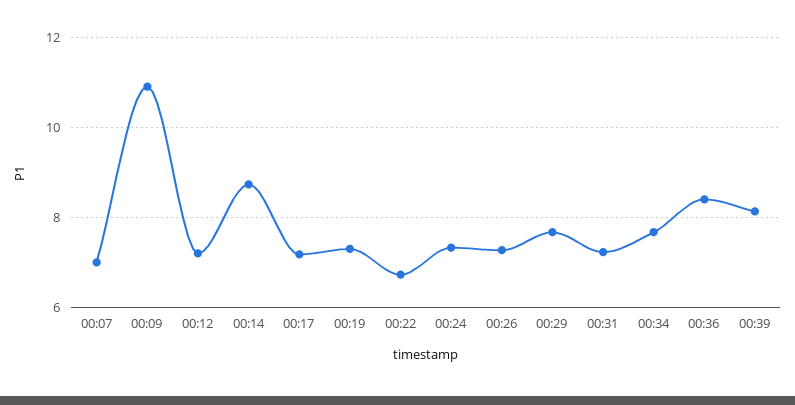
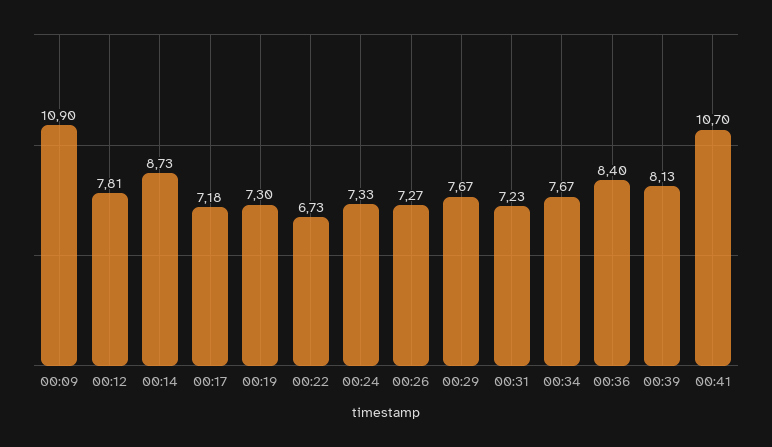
00:07: 7 -> none
00:12: 7.2 -> 7.81
00:41: none -> 10.7

